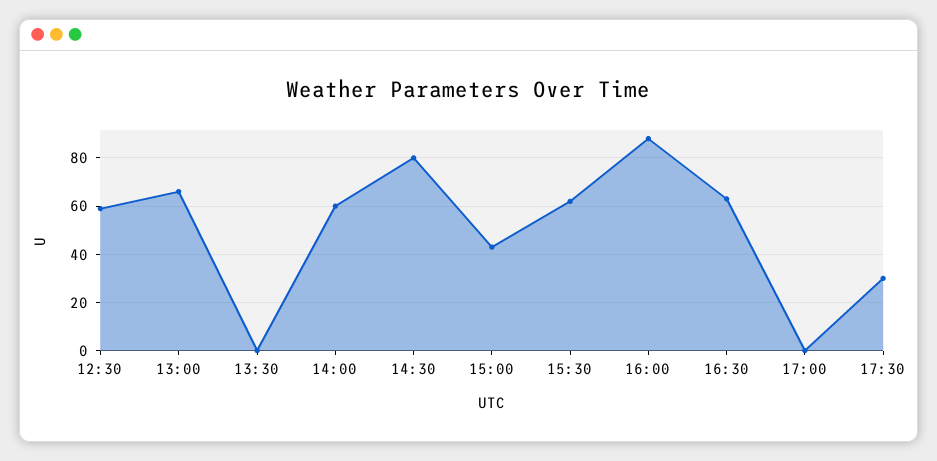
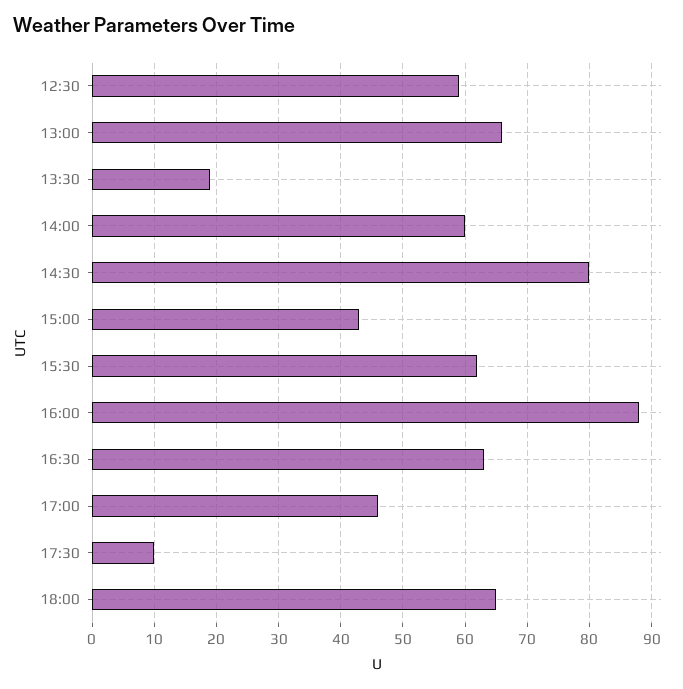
13:30: 0 -> 19
17:00: 0 -> 46
17:30: 30 -> 10
18:00: none -> 65

